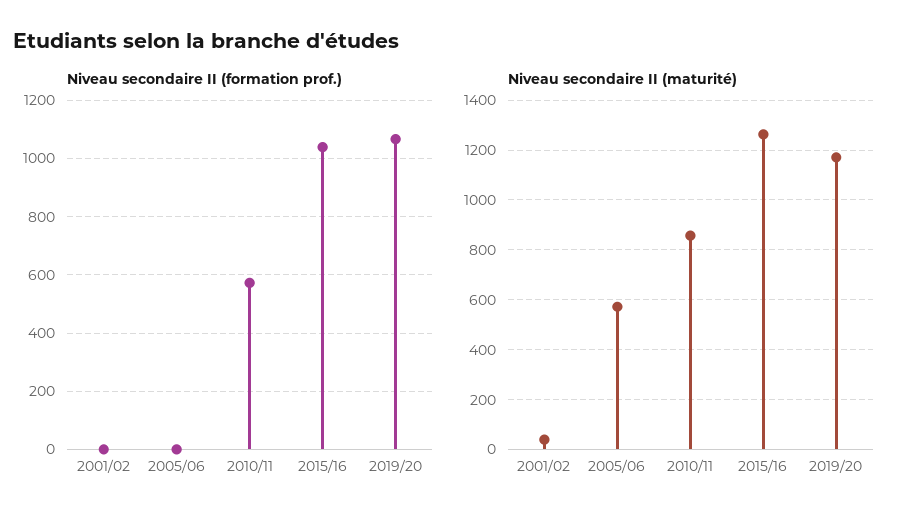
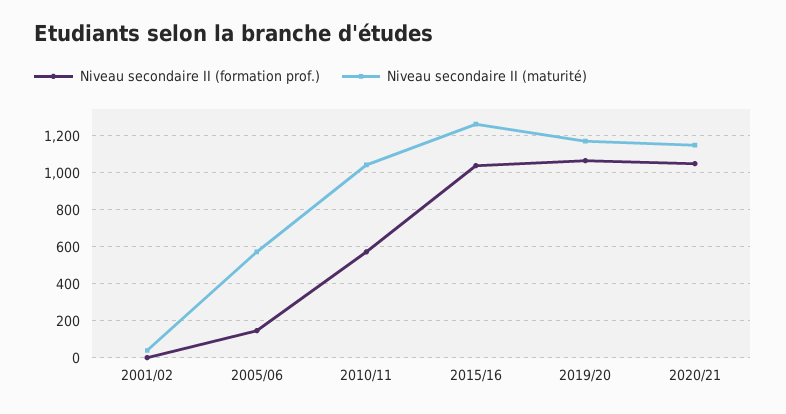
Niveau secondaire II (formation prof.), 2005/06: 0 -> 150
Niveau secondaire II (maturité), 2010/11: 850 -> 1050
Niveau secondaire II (formation prof.), 2020/21: none -> 1050
Niveau secondaire II (maturité), 2020/21: none -> 1150

